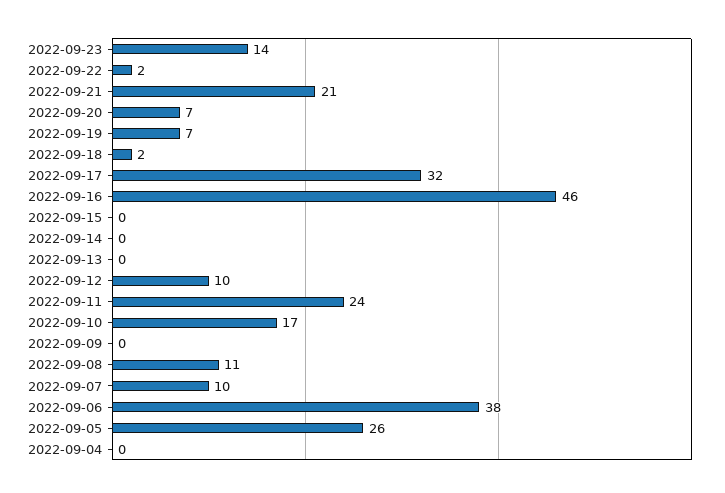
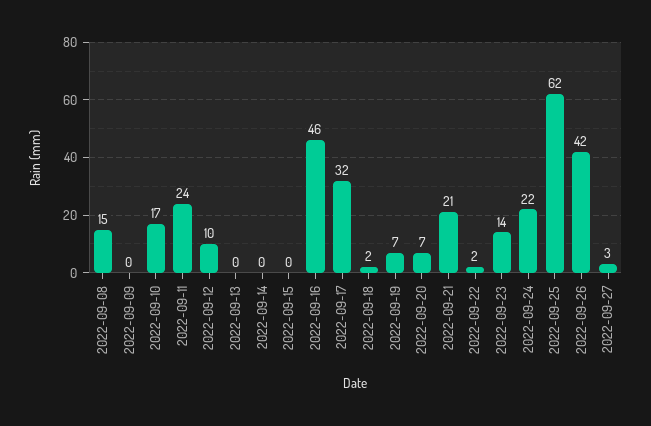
2022-09-08: 11 -> 15
2022-09-07: 10 -> none
2022-09-06: 38 -> none
2022-09-05: 26 -> none
2022-09-04: 0 -> none
2022-09-24: none -> 22
2022-09-25: none -> 62
2022-09-26: none -> 42
2022-09-27: none -> 3

